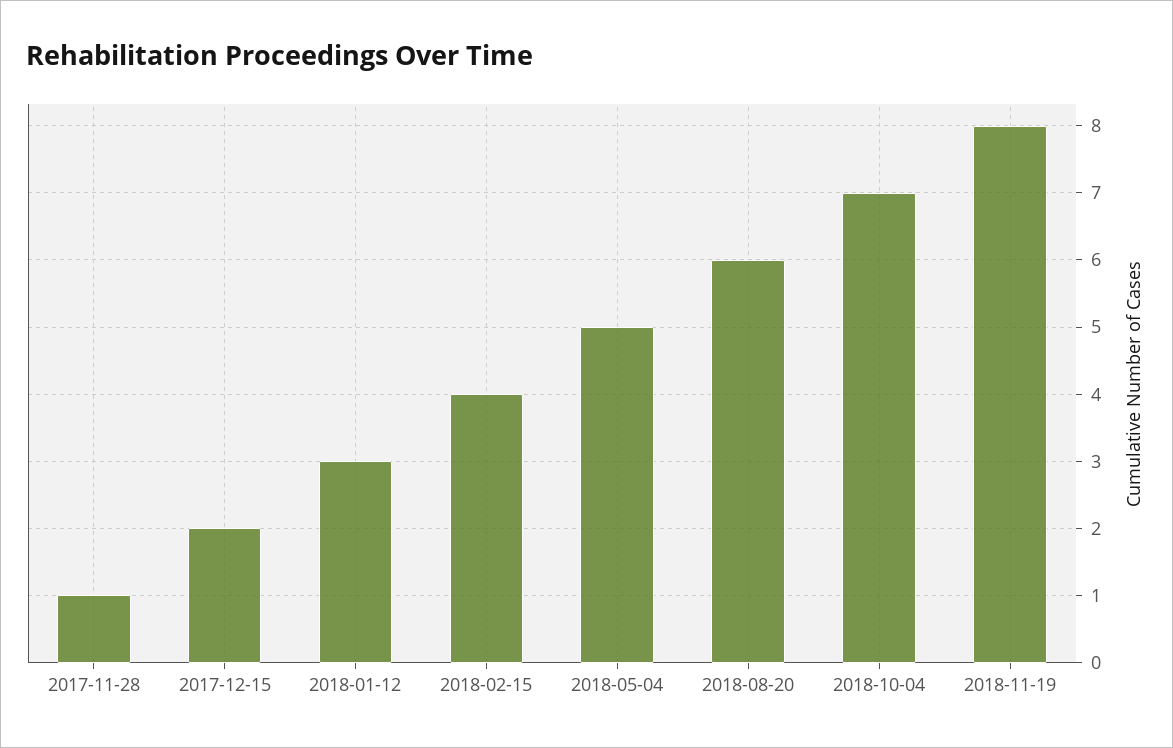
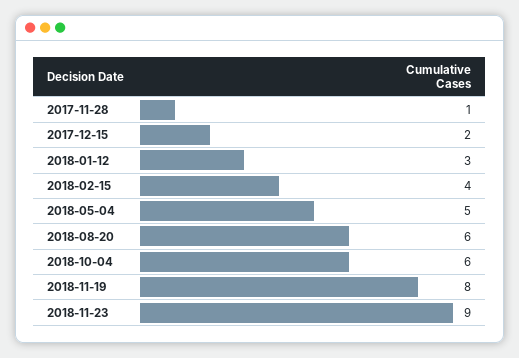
2018-10-04: 7 -> 6
2018-11-23: none -> 9

